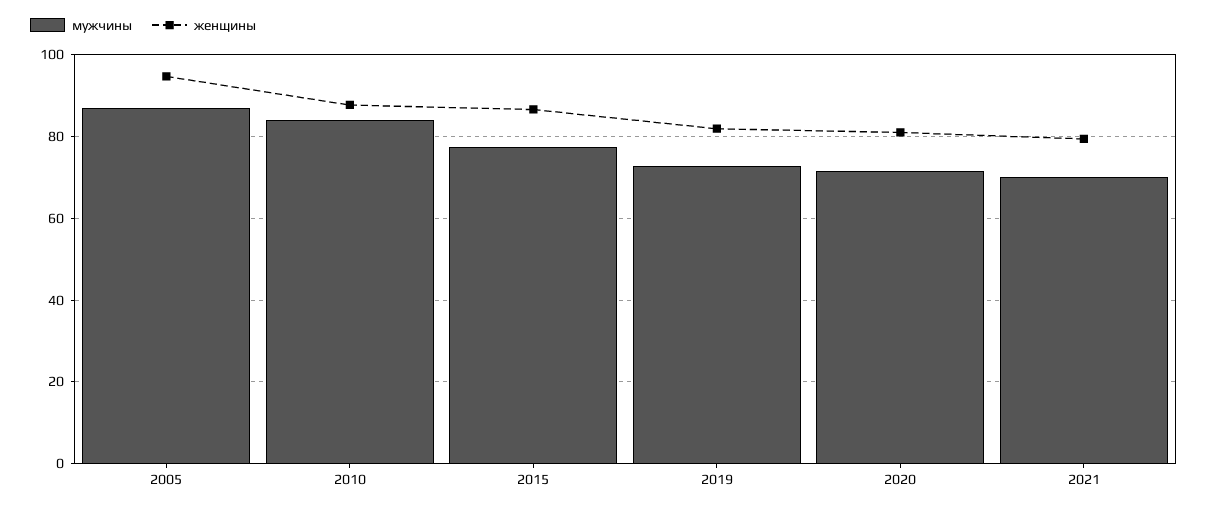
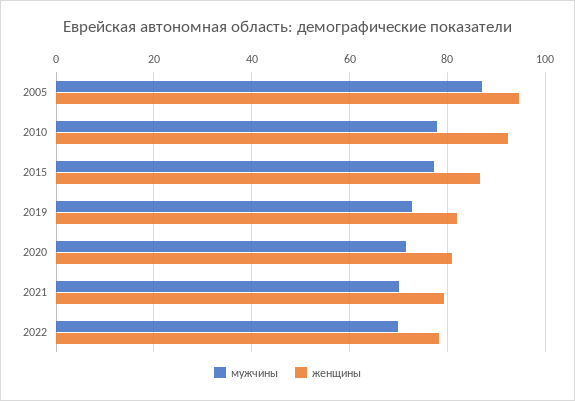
мужчины, 2010: 84 -> 78
женщины, 2010: 88 -> 92
мужчины, 2022: none -> 70
женщины, 2022: none -> 78

